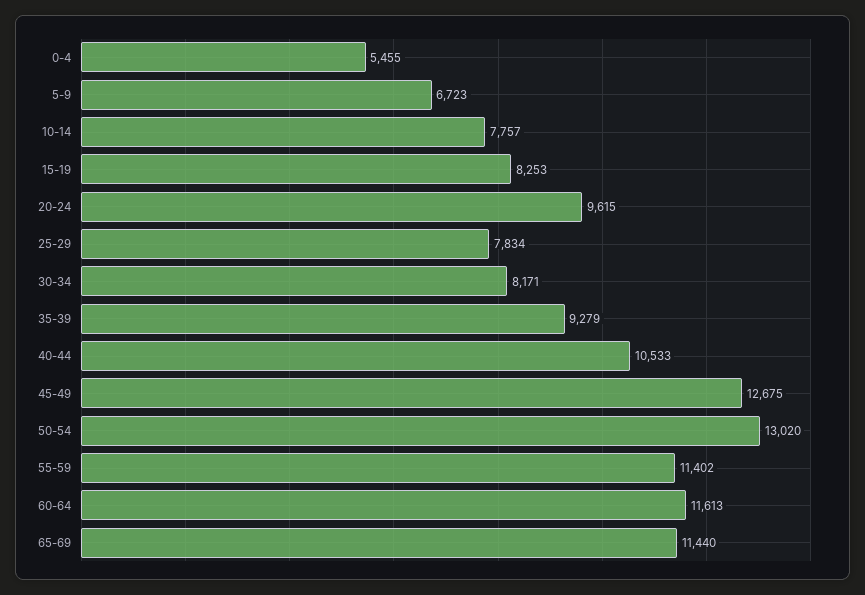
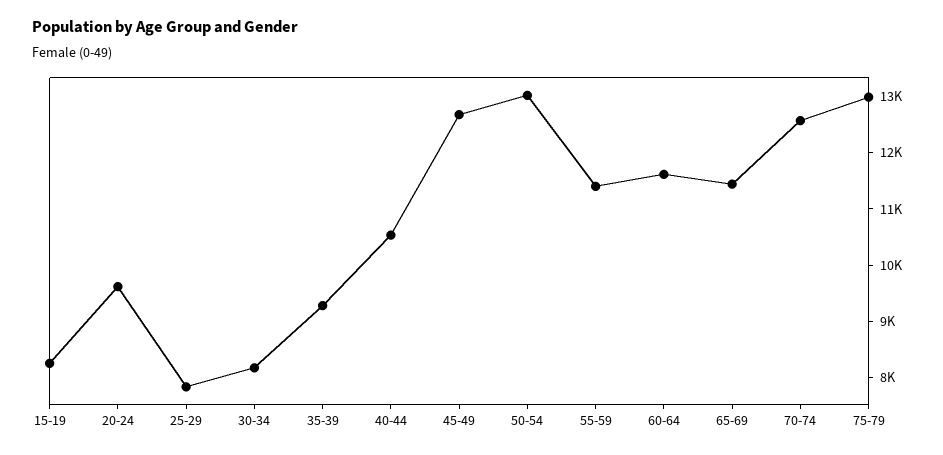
0-4: 5455 -> none
5-9: 6723 -> none
10-14: 7757 -> none
70-74: none -> 12600
75-79: none -> 13000

